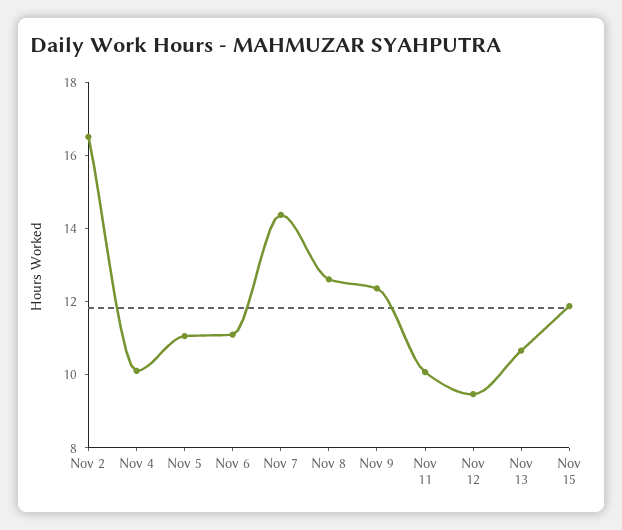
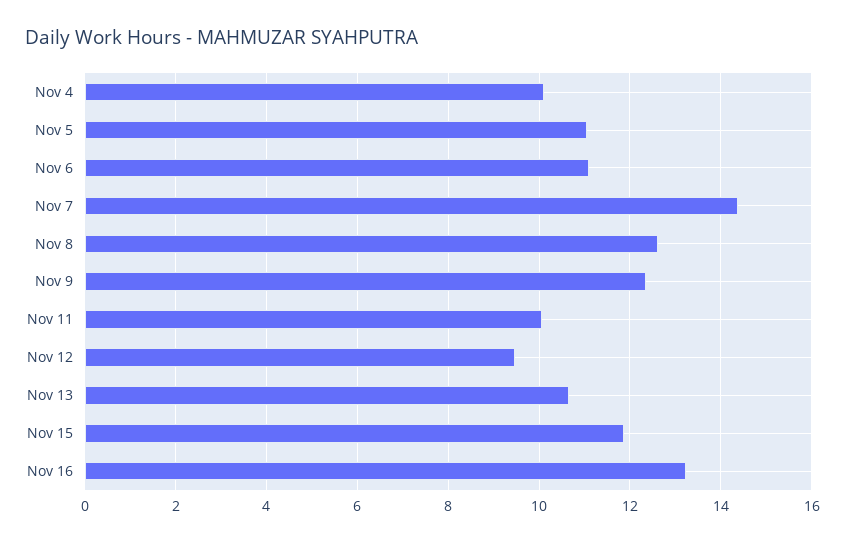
Nov 2: 16.5 -> none
Nov 16: none -> 13.2

